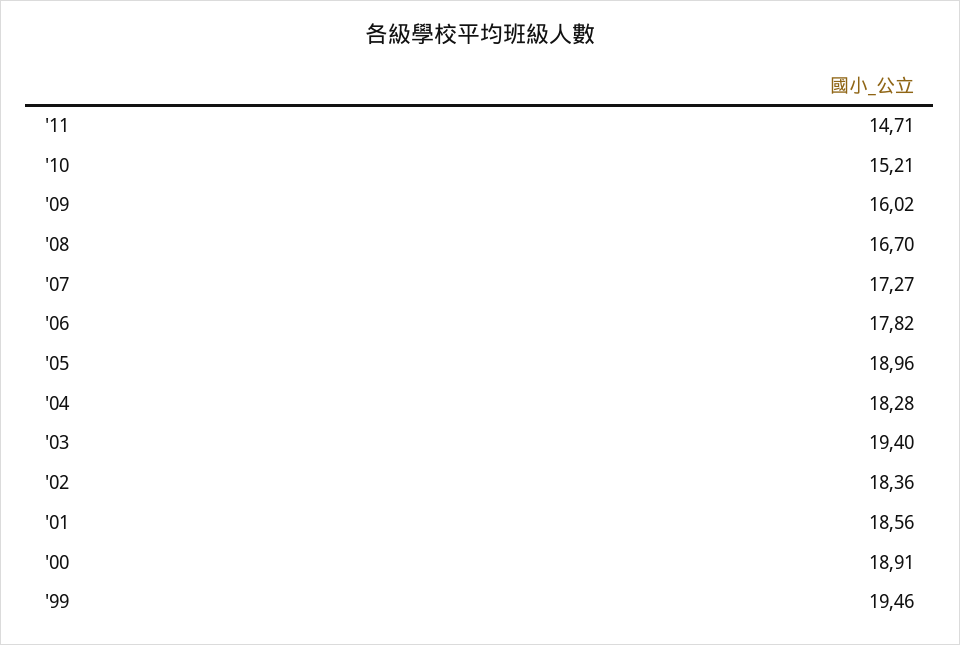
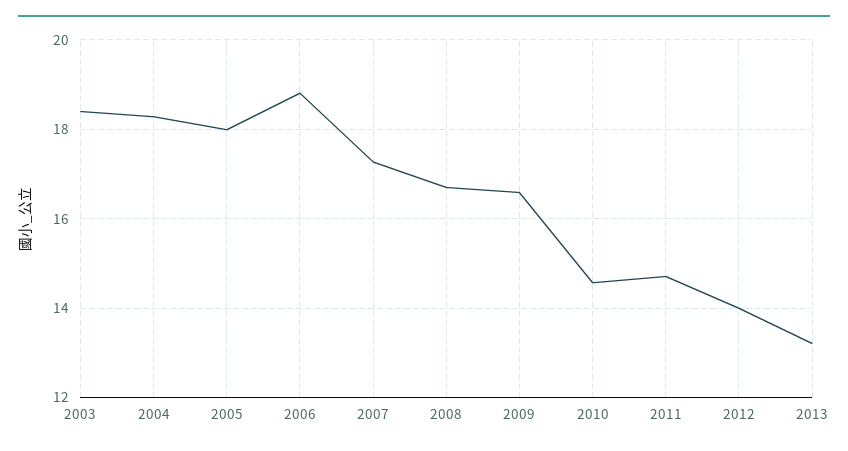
'10: 15.21 -> 14.6
'09: 16.02 -> 16.6
'06: 17.82 -> 18.8
'05: 18.96 -> 18
'03: 19.4 -> 18.4
'02: 18.36 -> none
'01: 18.56 -> none
'00: 18.91 -> none
'99: 19.46 -> none
2012: none -> 14
2013: none -> 13.2

